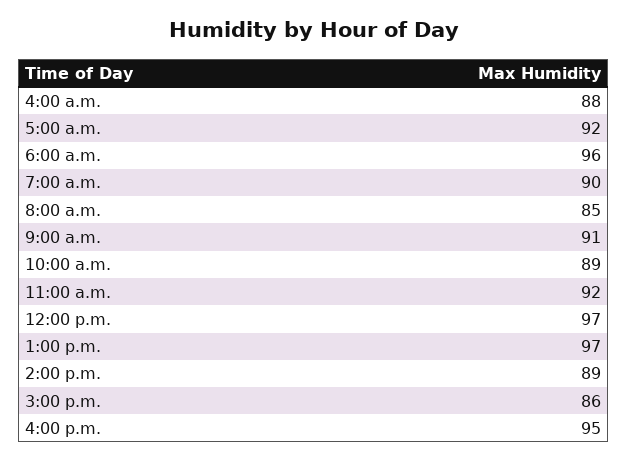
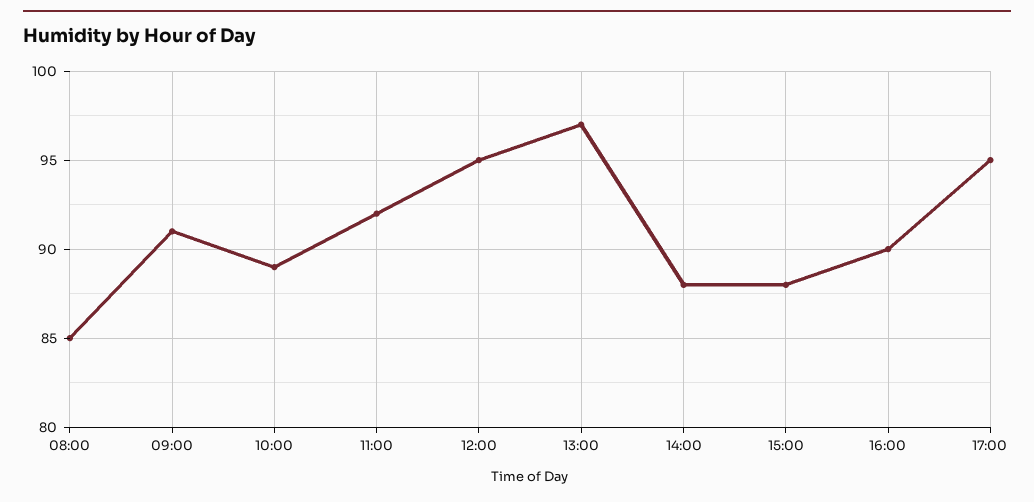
4:00 a.m.: 88 -> none
5:00 a.m.: 92 -> none
6:00 a.m.: 96 -> none
7:00 a.m.: 90 -> none
12:00 p.m.: 97 -> 95
2:00 p.m.: 89 -> 88
3:00 p.m.: 86 -> 88
4:00 p.m.: 95 -> 90
17:00: none -> 95

